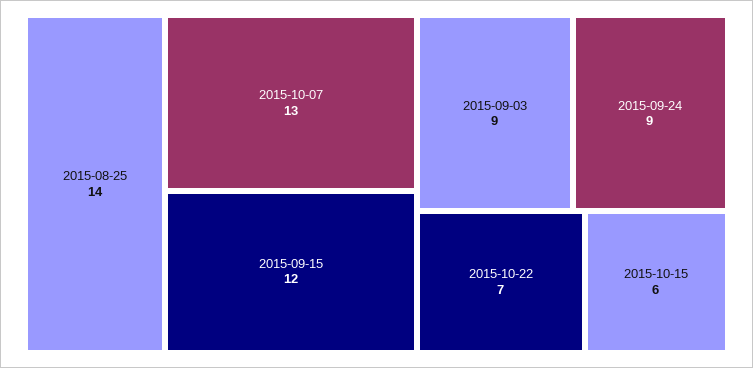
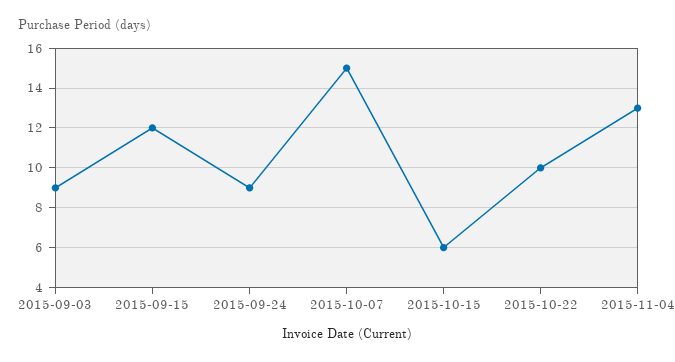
2015-08-25: 14 -> none
2015-10-07: 13 -> 15
2015-10-22: 7 -> 10
2015-11-04: none -> 13

